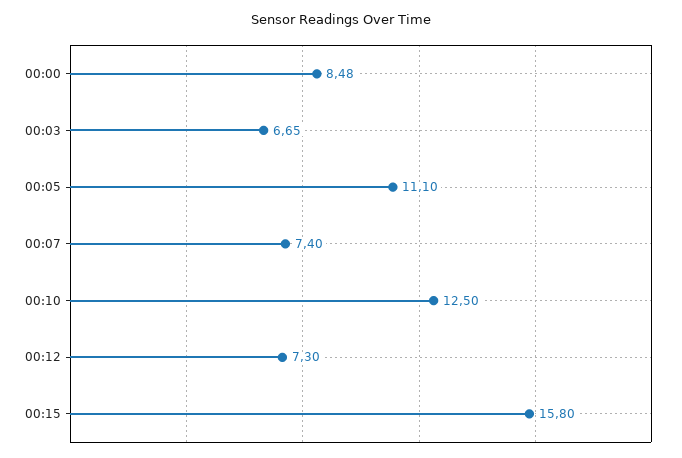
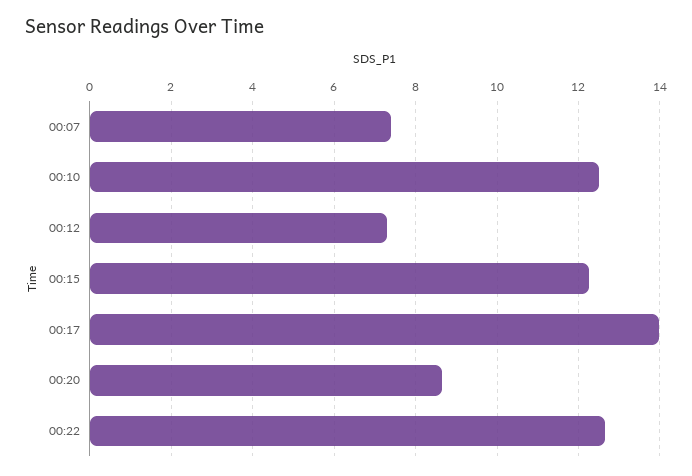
00:00: 8.48 -> none
00:03: 6.65 -> none
00:05: 11.1 -> none
00:15: 15.8 -> 12.2
00:17: none -> 14
00:20: none -> 8.6
00:22: none -> 12.6

